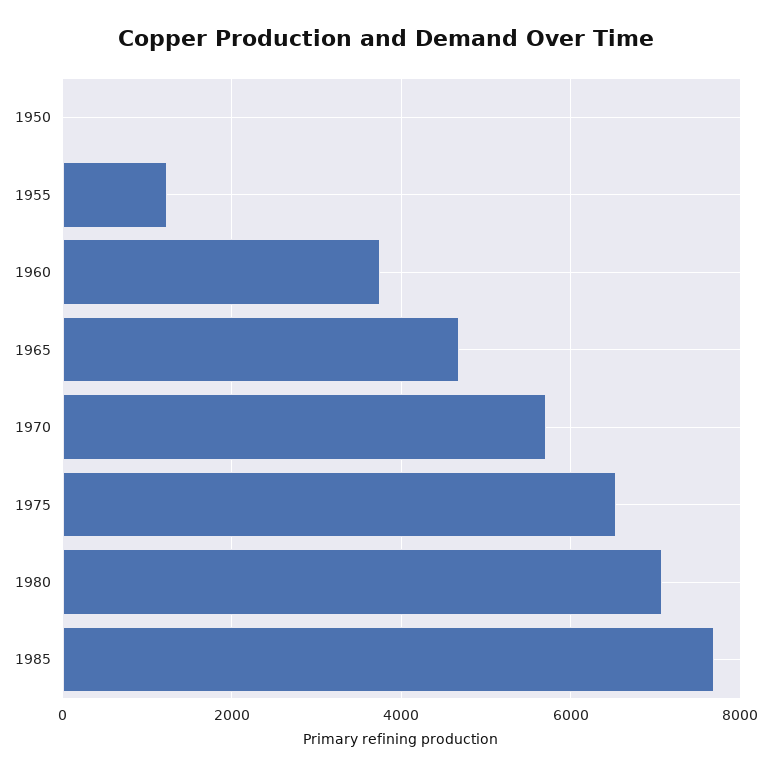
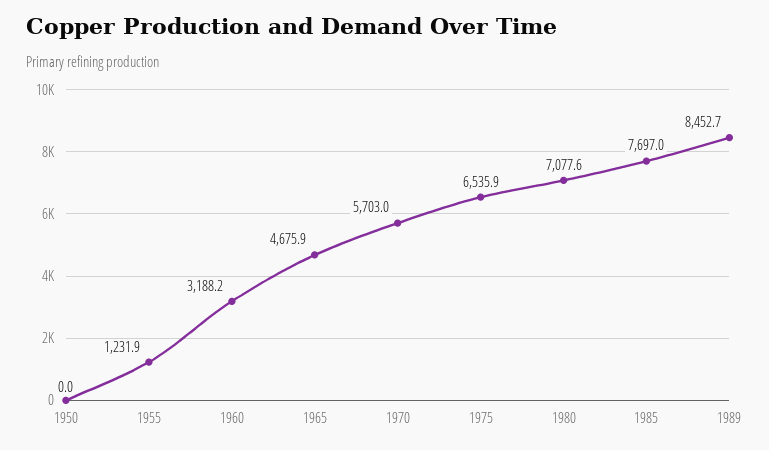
1960: 3800 -> 3188.2
1989: none -> 8452.7

